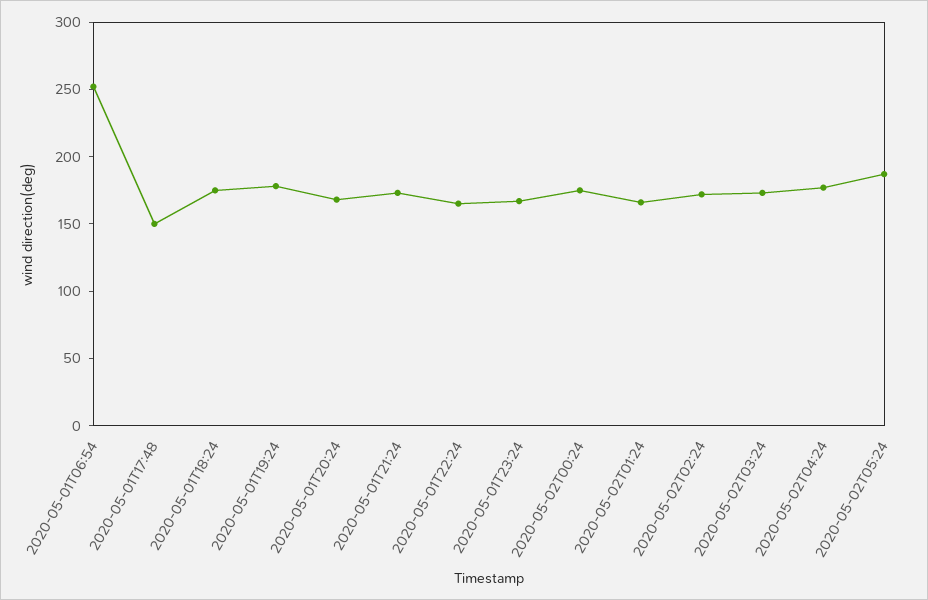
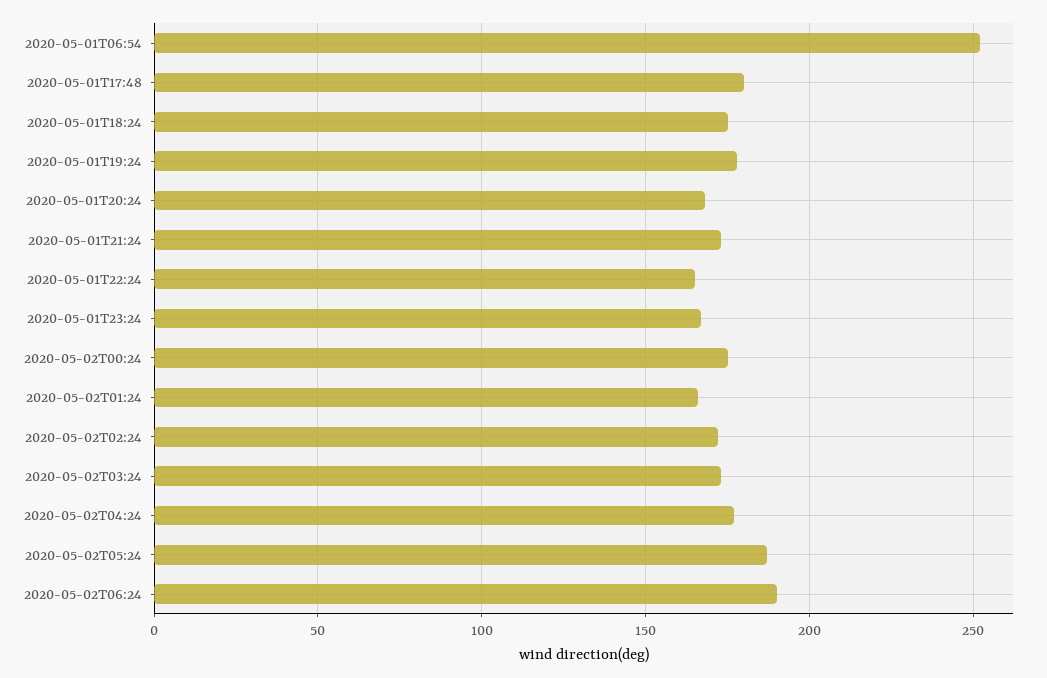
2020-05-01T17:48: 150 -> 180
2020-05-02T06:24: none -> 190

